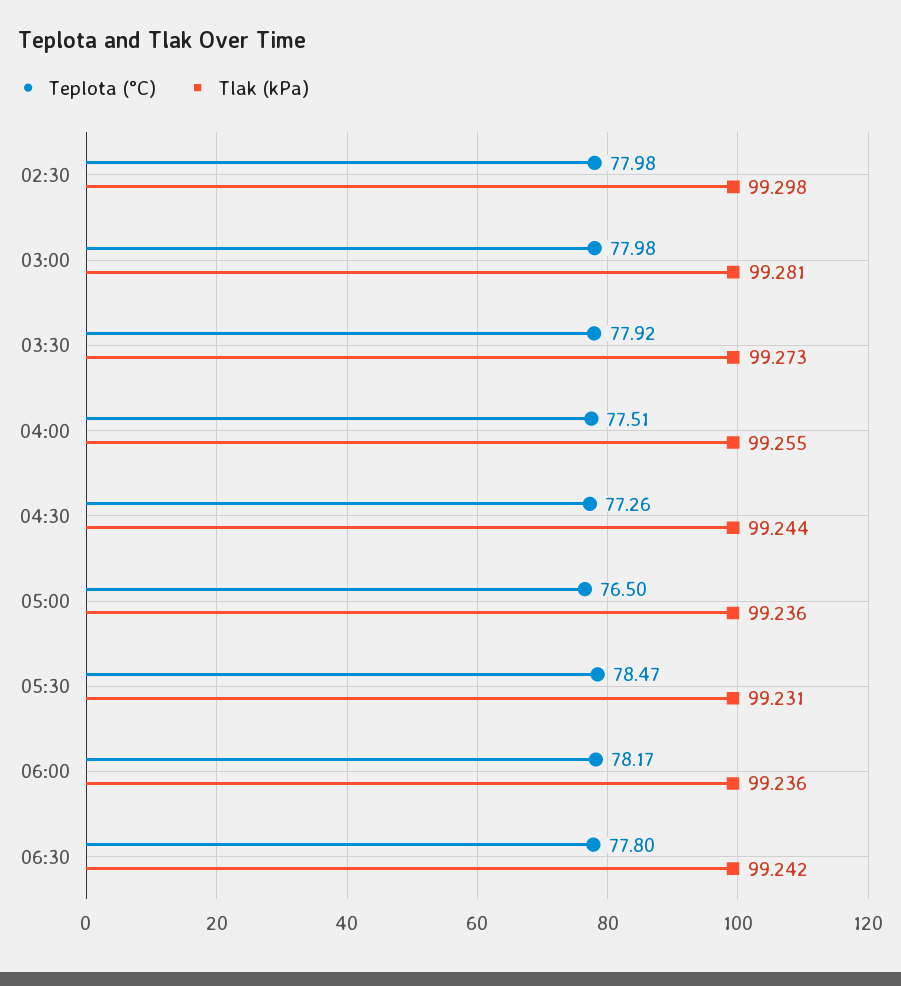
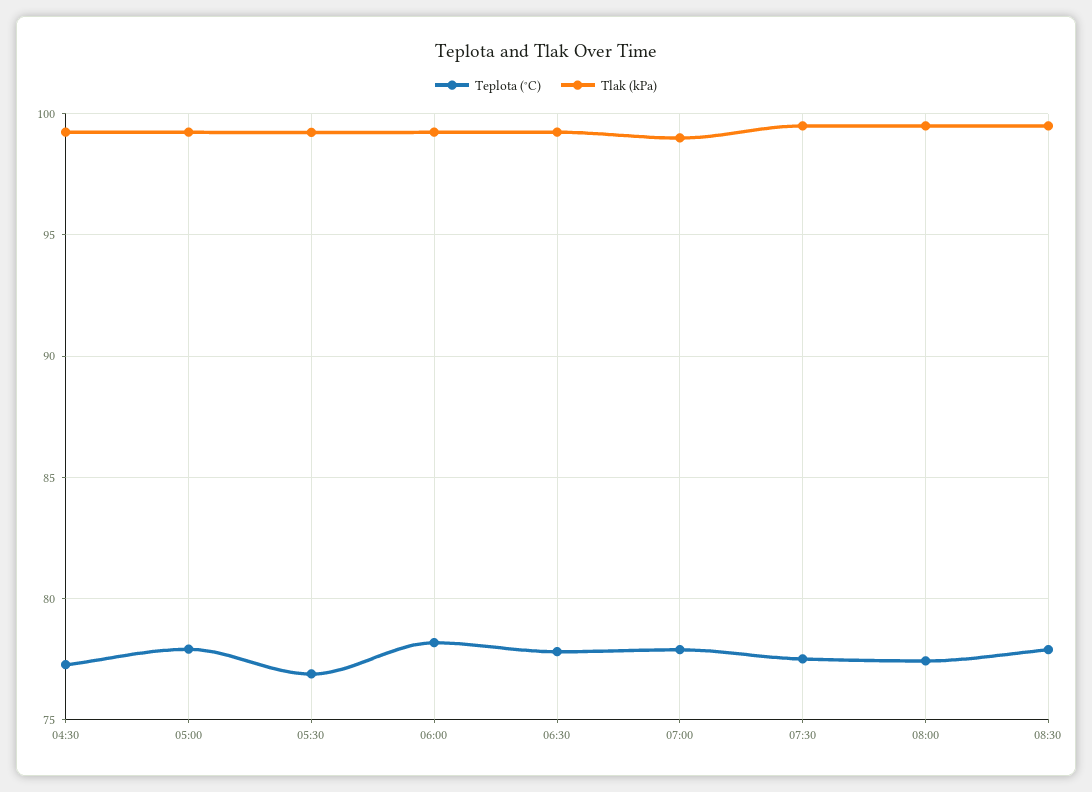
Teplota (°C), 02:30: 77.98 -> none
Tlak (kPa), 02:30: 99.298 -> none
Teplota (°C), 03:00: 77.98 -> none
Tlak (kPa), 03:00: 99.281 -> none
Teplota (°C), 03:30: 77.92 -> none
Tlak (kPa), 03:30: 99.273 -> none
Teplota (°C), 04:00: 77.51 -> none
Tlak (kPa), 04:00: 99.255 -> none
Teplota (°C), 05:00: 76.5 -> 78
Teplota (°C), 05:30: 78.47 -> 77
Teplota (°C), 07:00: none -> 78
Tlak (kPa), 07:00: none -> 99
Teplota (°C), 07:30: none -> 77.5
Tlak (kPa), 07:30: none -> 99.5
Teplota (°C), 08:00: none -> 77.5
Tlak (kPa), 08:00: none -> 99.5
Teplota (°C), 08:30: none -> 78
Tlak (kPa), 08:30: none -> 99.5

